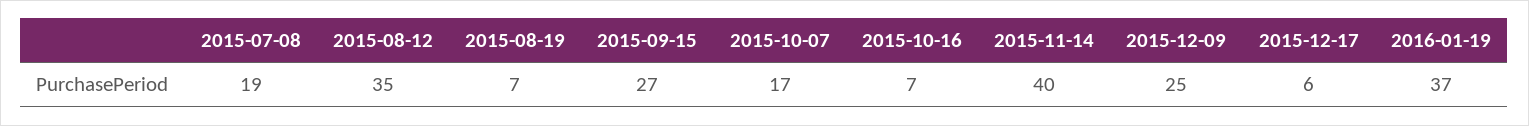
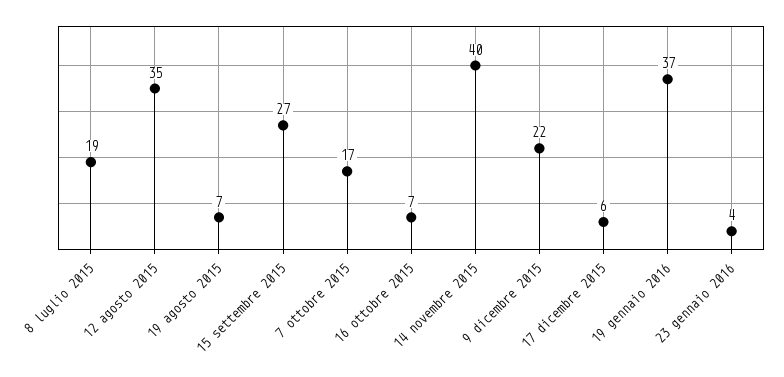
2015-12-09: 25 -> 22
23 gennaio 2016: none -> 4

